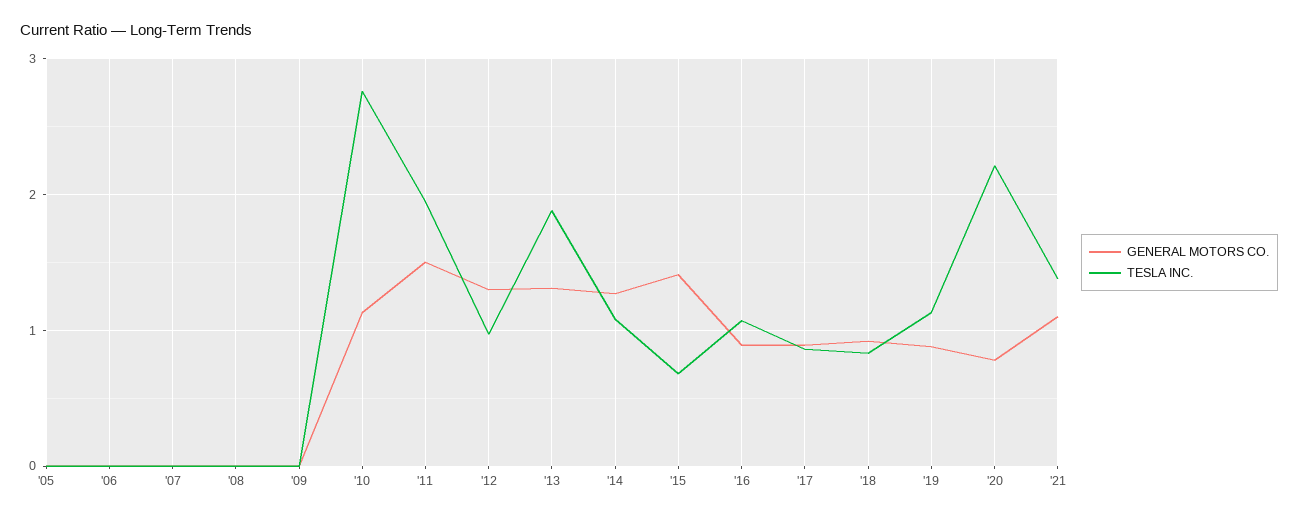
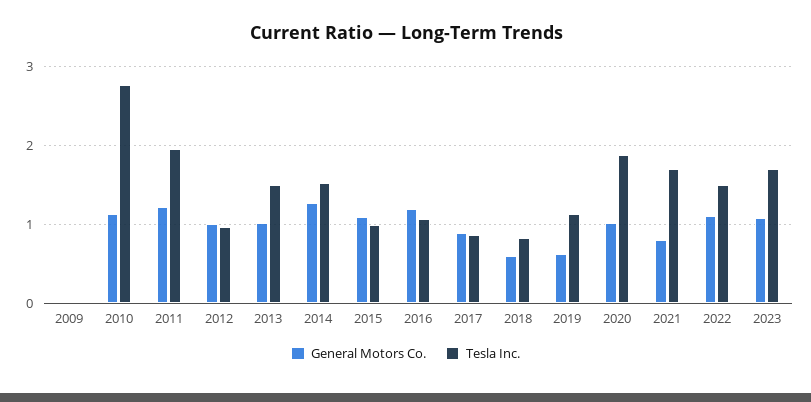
GENERAL MOTORS CO., '05: 0 -> none
TESLA INC., '05: 0 -> none
GENERAL MOTORS CO., '06: 0 -> none
TESLA INC., '06: 0 -> none
GENERAL MOTORS CO., '07: 0 -> none
TESLA INC., '07: 0 -> none
GENERAL MOTORS CO., '08: 0 -> none
TESLA INC., '08: 0 -> none
GENERAL MOTORS CO., '11: 1.5 -> 1.2
GENERAL MOTORS CO., '12: 1.3 -> 1
GENERAL MOTORS CO., '13: 1.3 -> 1
TESLA INC., '13: 1.9 -> 1.5
TESLA INC., '14: 1.1 -> 1.5
GENERAL MOTORS CO., '15: 1.4 -> 1.1
TESLA INC., '15: 0.7 -> 1
GENERAL MOTORS CO., '16: 0.9 -> 1.2
GENERAL MOTORS CO., '18: 0.9 -> 0.6
GENERAL MOTORS CO., '19: 0.9 -> 0.6
GENERAL MOTORS CO., '20: 0.8 -> 1
TESLA INC., '20: 2.2 -> 1.9
GENERAL MOTORS CO., '21: 1.1 -> 0.8
TESLA INC., '21: 1.4 -> 1.7
GENERAL MOTORS CO., 2022: none -> 1.1
TESLA INC., 2022: none -> 1.5
GENERAL MOTORS CO., 2023: none -> 1.1
TESLA INC., 2023: none -> 1.7

